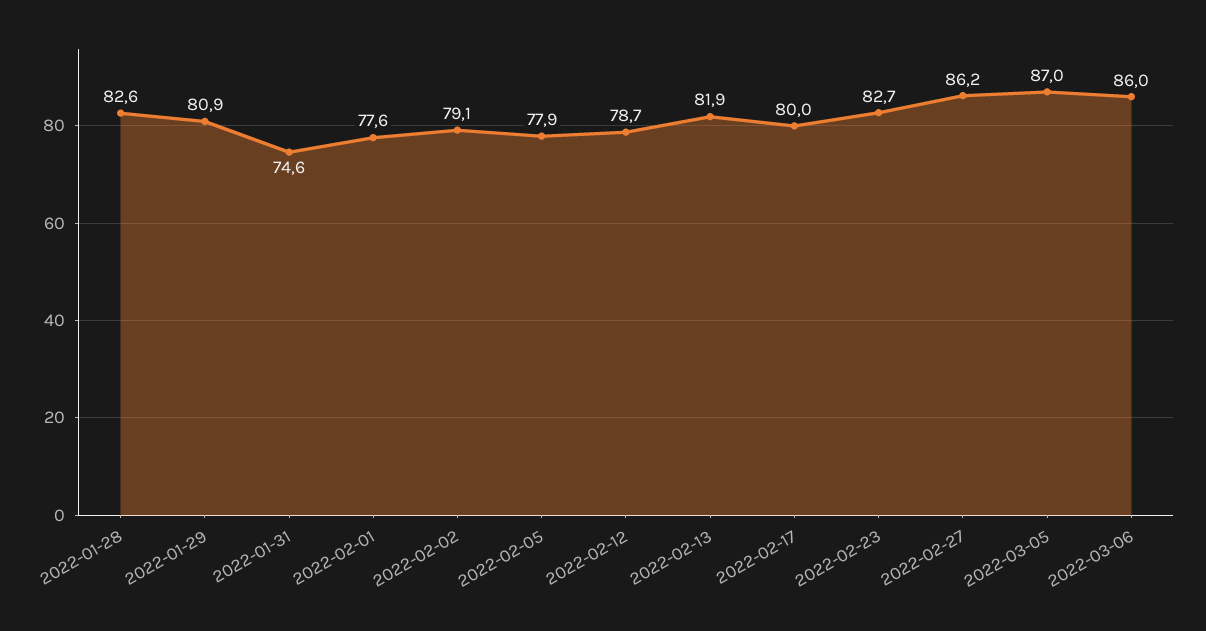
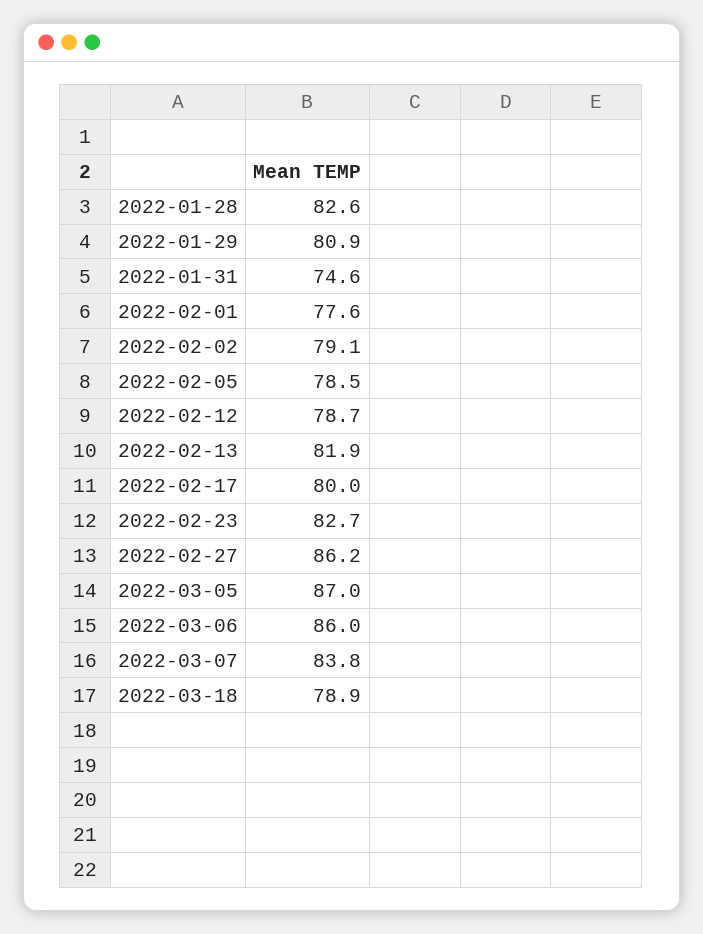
2022-02-05: 77.9 -> 78.5
2022-03-07: none -> 83.8
2022-03-18: none -> 78.9

